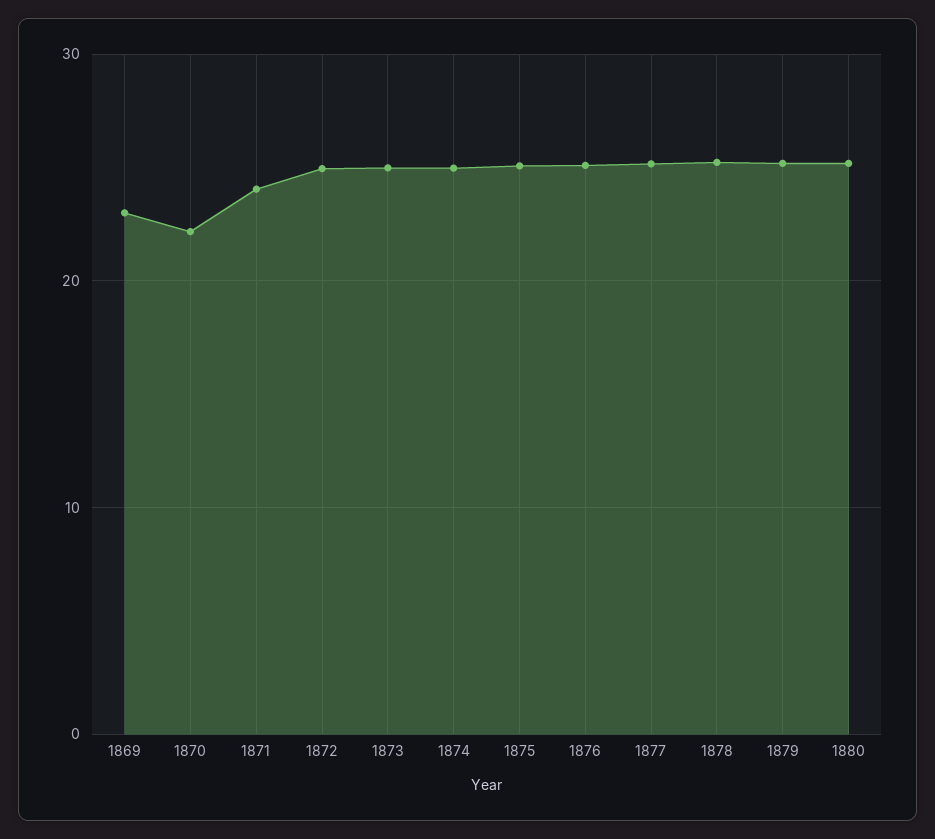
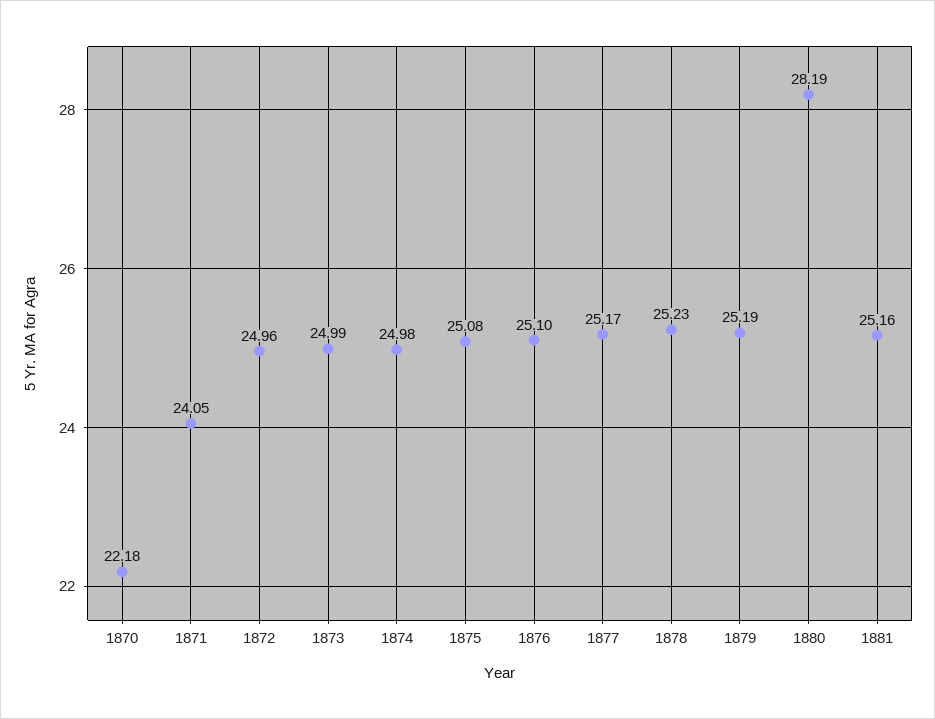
1869: 23 -> none
1880: 25 -> 28.19
1881: none -> 25.16

